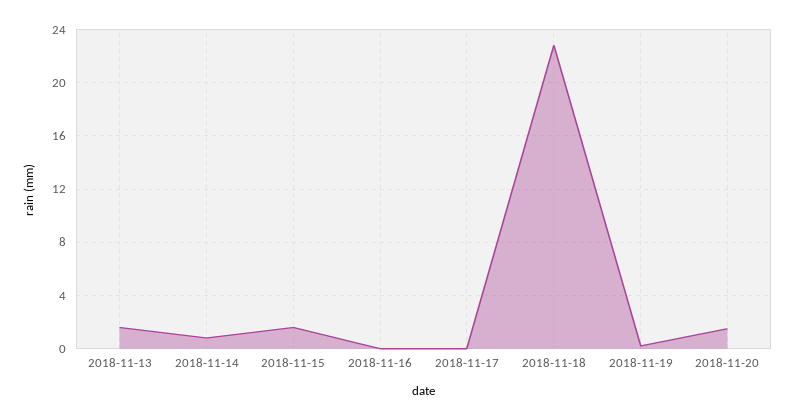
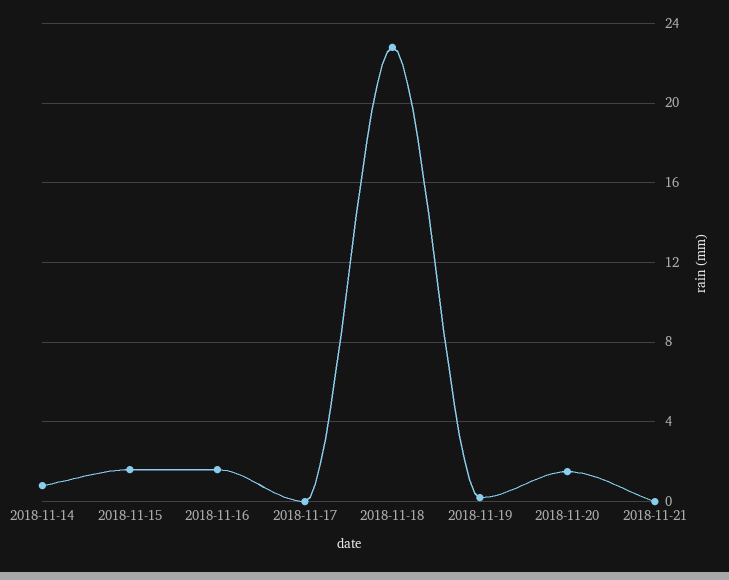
2018-11-13: 1.5 -> none
2018-11-16: 0 -> 1.5
2018-11-21: none -> 0

